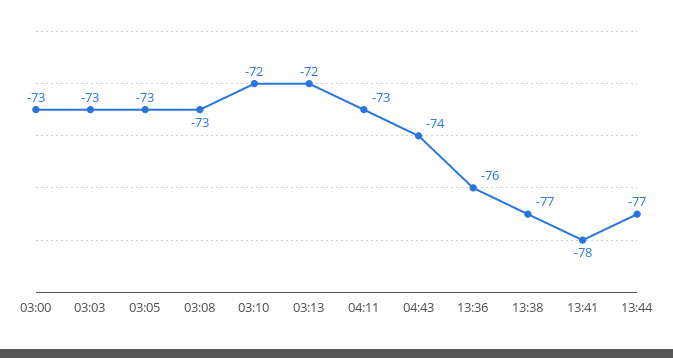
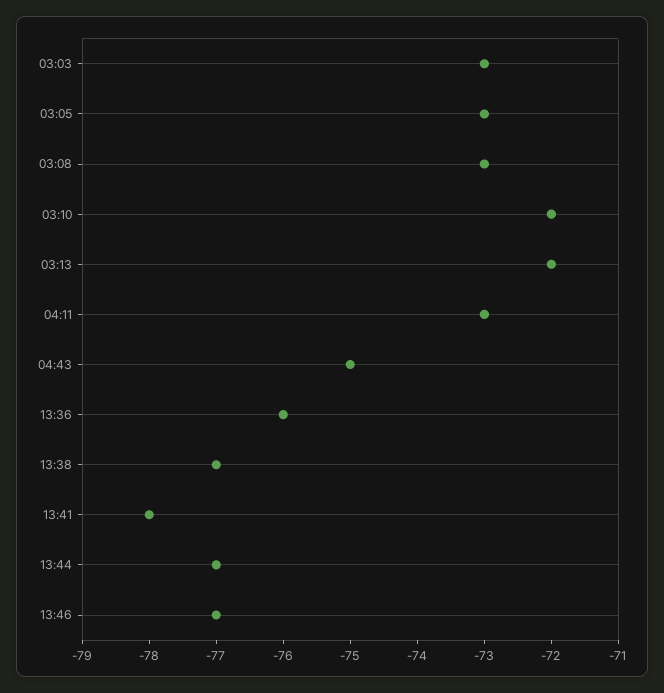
03:00: -73 -> none
04:43: -74 -> -75
13:46: none -> -77

